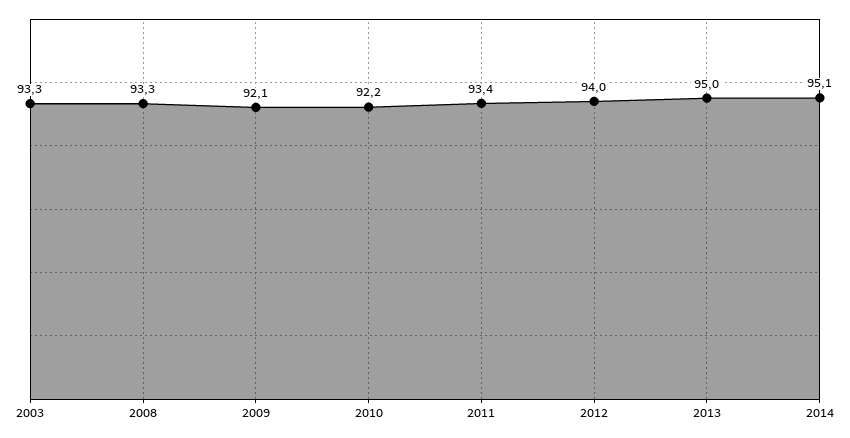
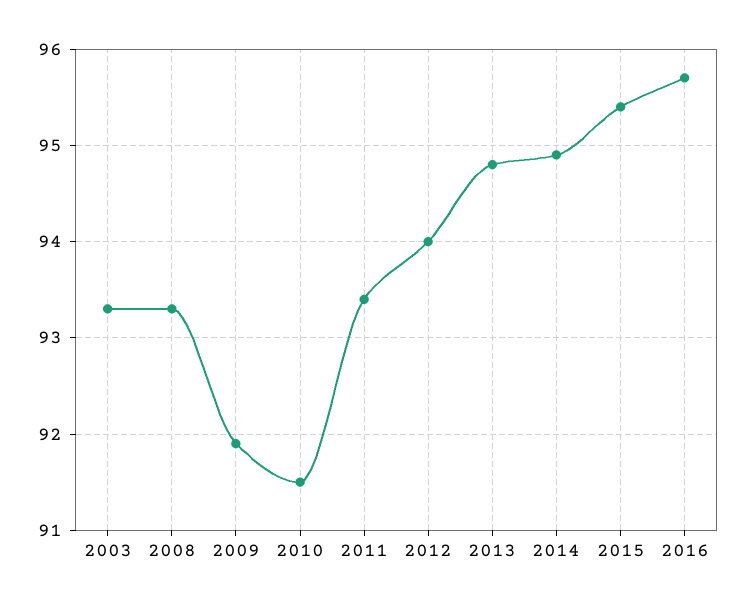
2009: 92.1 -> 91.9
2010: 92.2 -> 91.5
2013: 95 -> 94.8
2014: 95.1 -> 94.9
2015: none -> 95.4
2016: none -> 95.7

